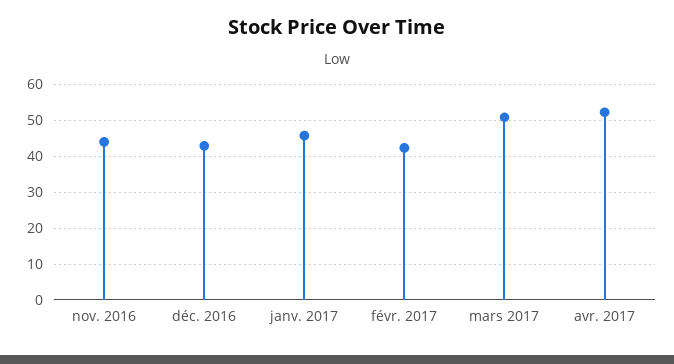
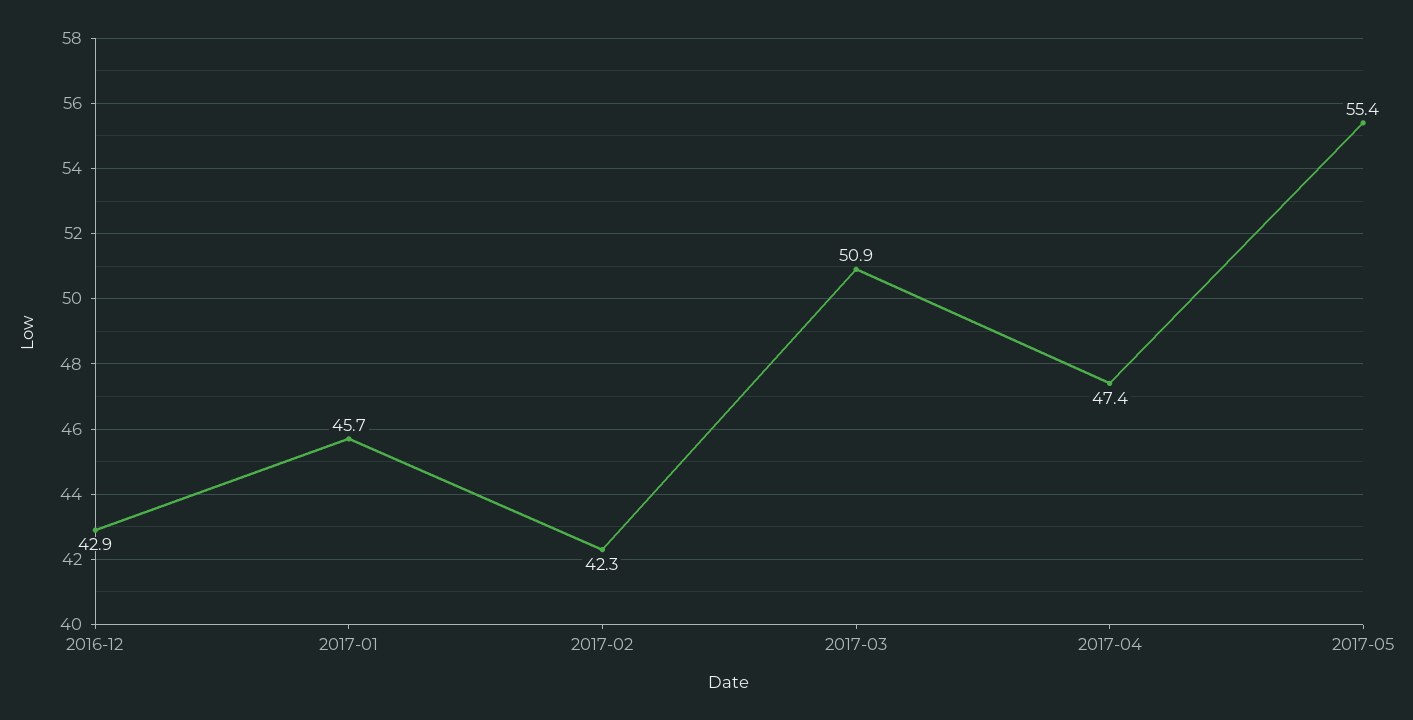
nov. 2016: 44 -> none
avr. 2017: 52 -> 47.4
2017-05: none -> 55.4

